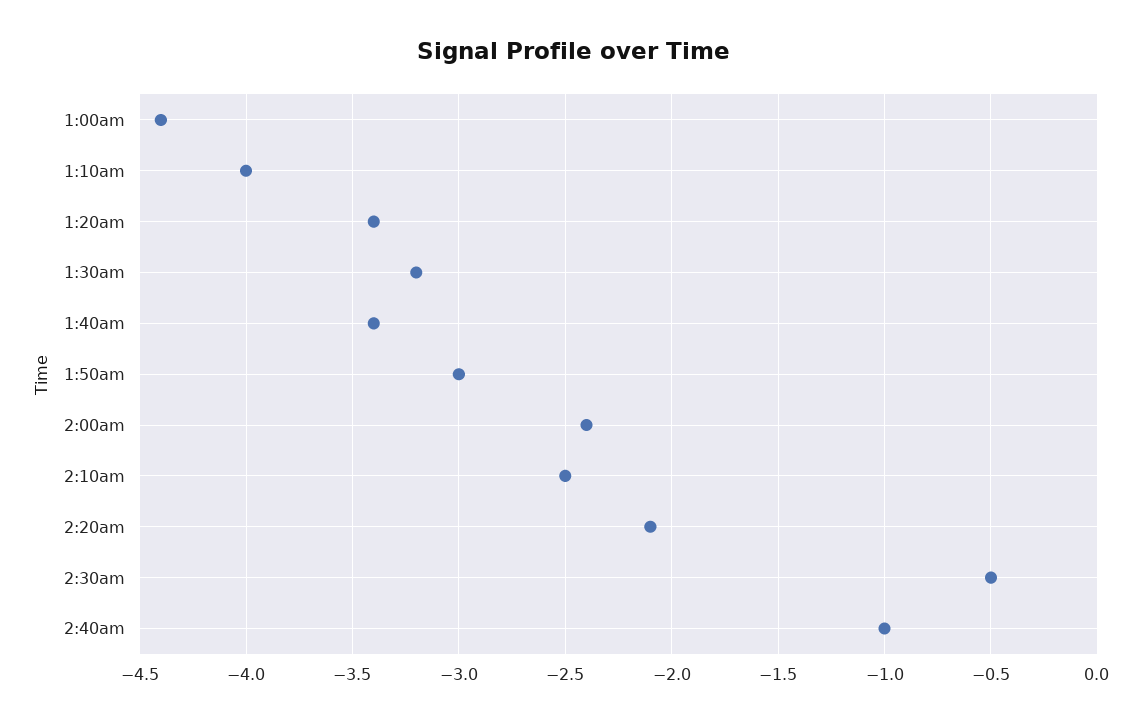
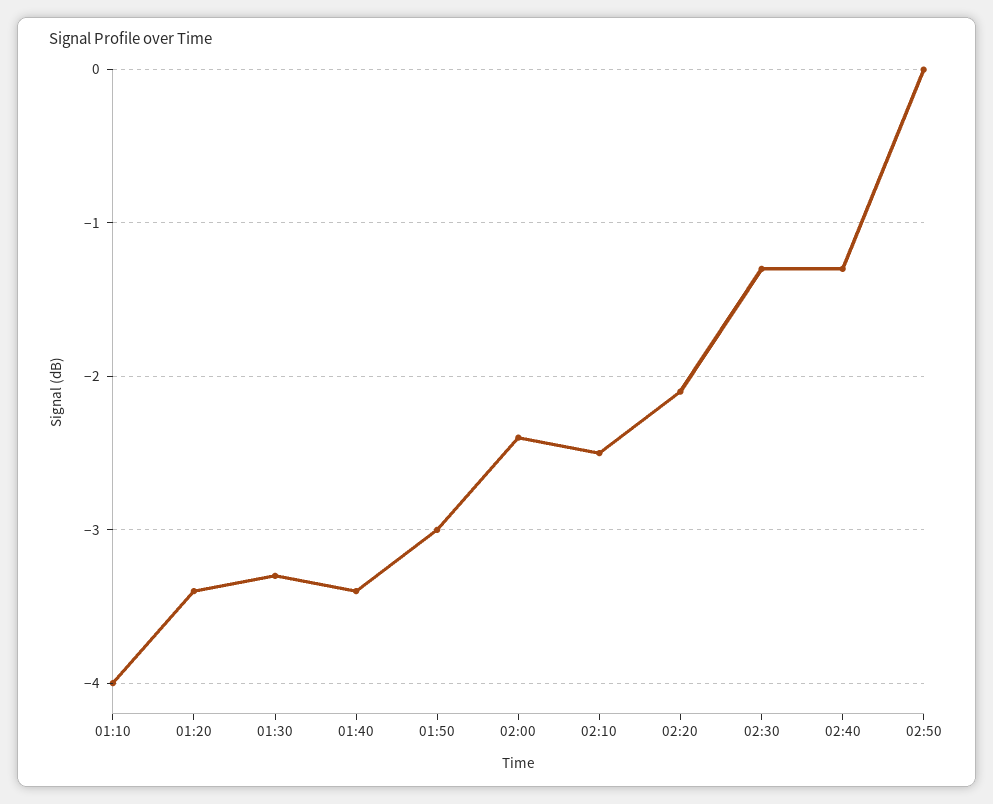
1:00am: -4.4 -> none
1:30am: -3.2 -> -3.3
2:30am: -0.5 -> -1.3
2:40am: -1 -> -1.3
02:50: none -> 0

